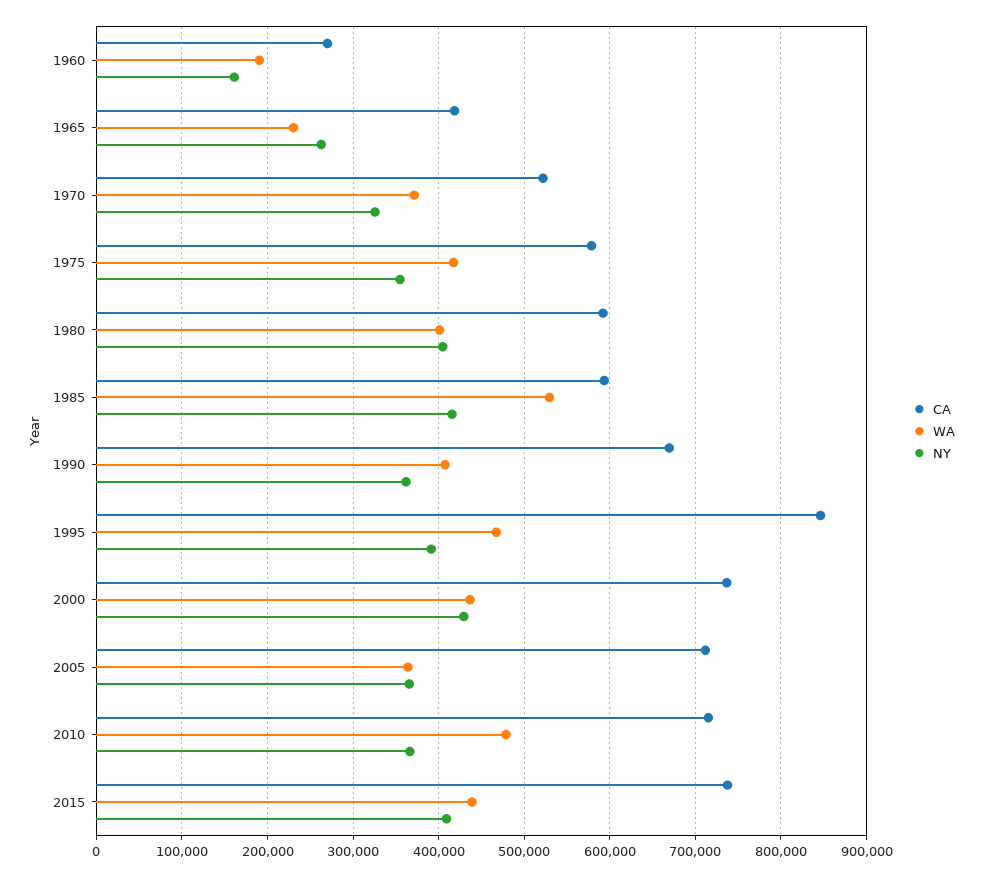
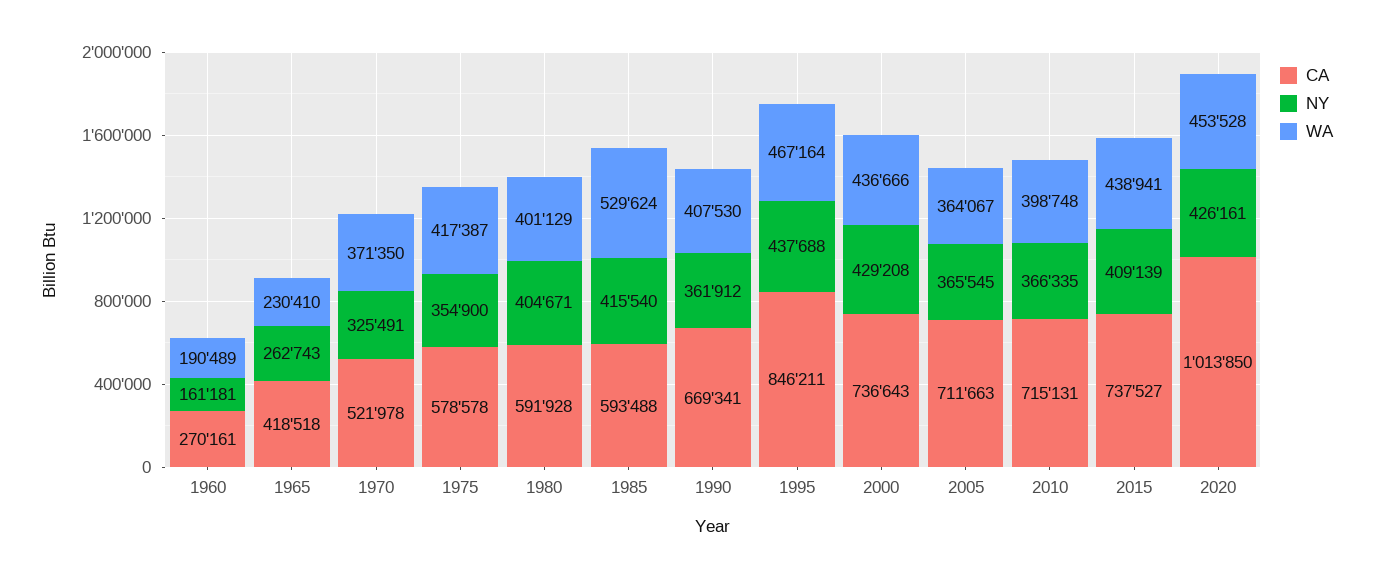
NY, 1995: 390000 -> 437688
WA, 2010: 480000 -> 398748
CA, 2020: none -> 1013850
NY, 2020: none -> 426161
WA, 2020: none -> 453528

